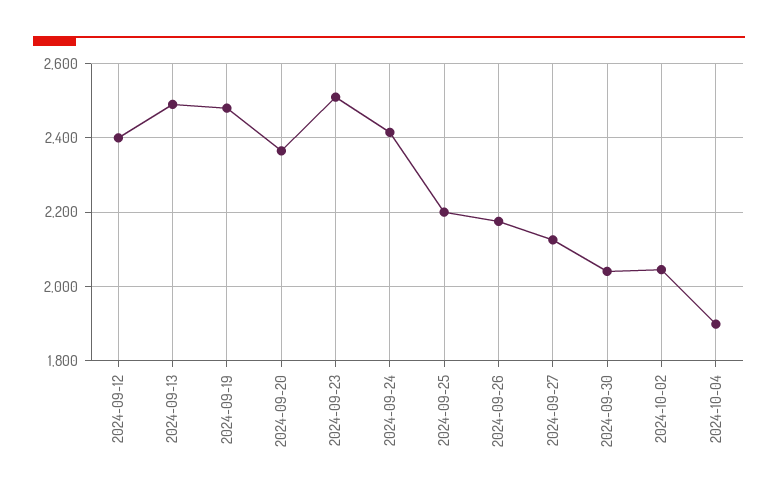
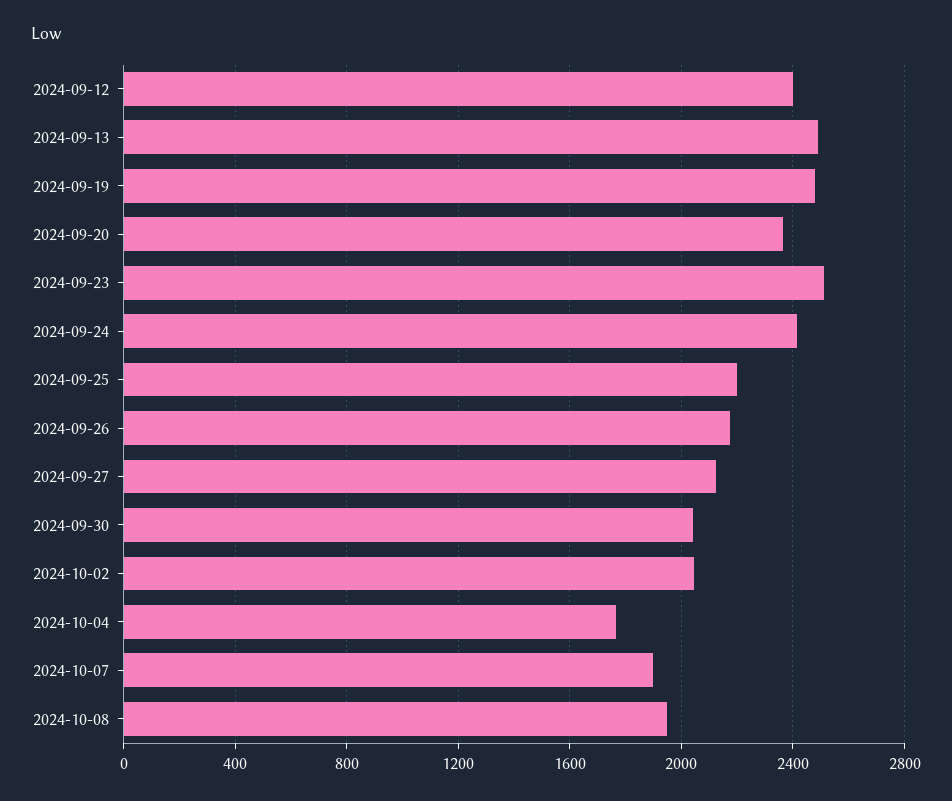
2024-10-04: 1900 -> 1750
2024-10-07: none -> 1900
2024-10-08: none -> 1950

